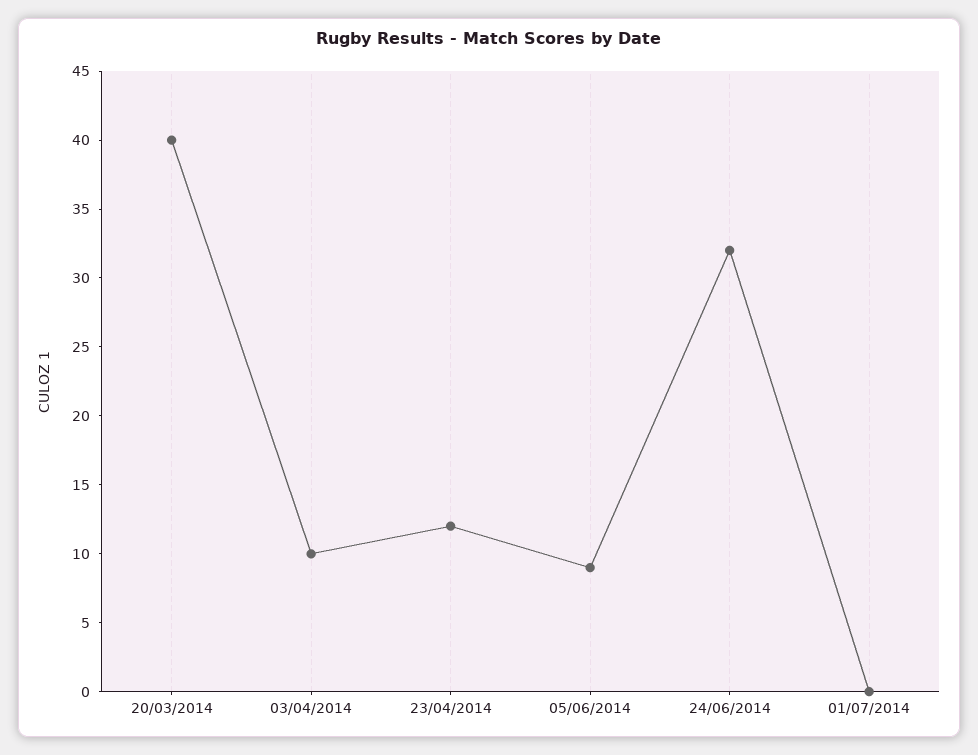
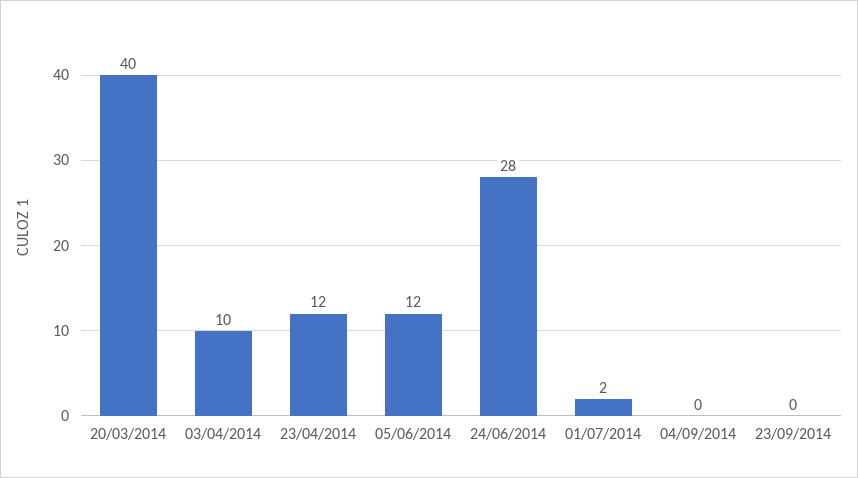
05/06/2014: 9 -> 12
24/06/2014: 32 -> 28
01/07/2014: 0 -> 2
04/09/2014: none -> 0
23/09/2014: none -> 0

